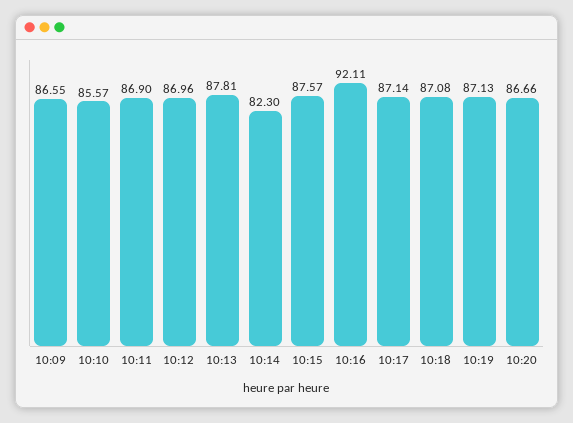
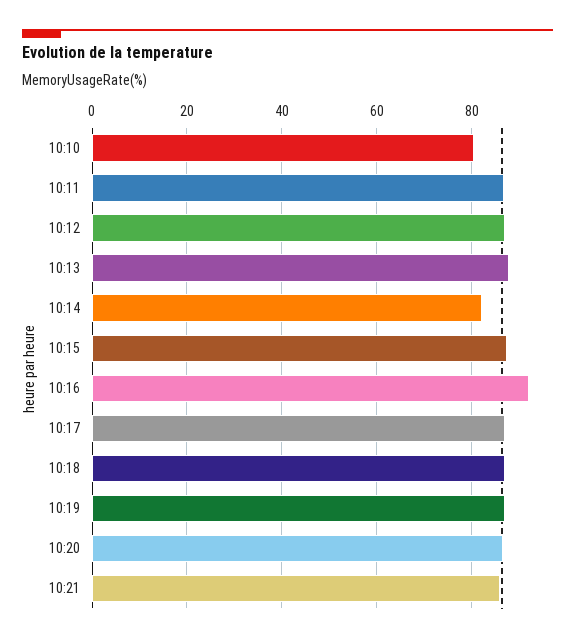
10:09: 86.55 -> none
10:10: 85.57 -> 80
10:21: none -> 86

